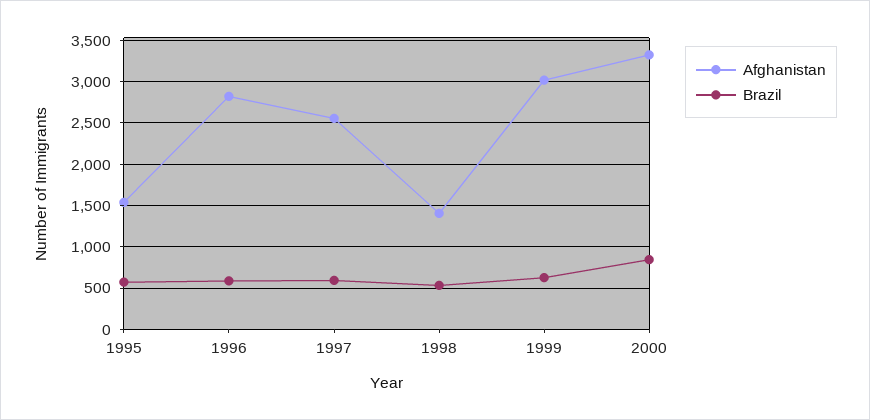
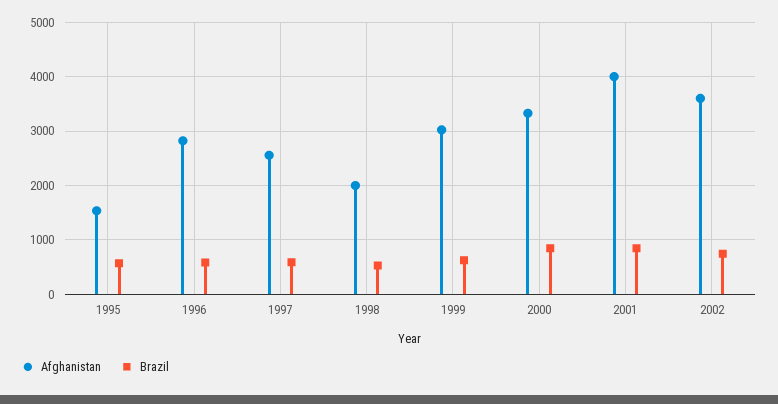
Afghanistan, 1998: 1400 -> 2000
Afghanistan, 2001: none -> 4000
Brazil, 2001: none -> 800
Afghanistan, 2002: none -> 3600
Brazil, 2002: none -> 800

